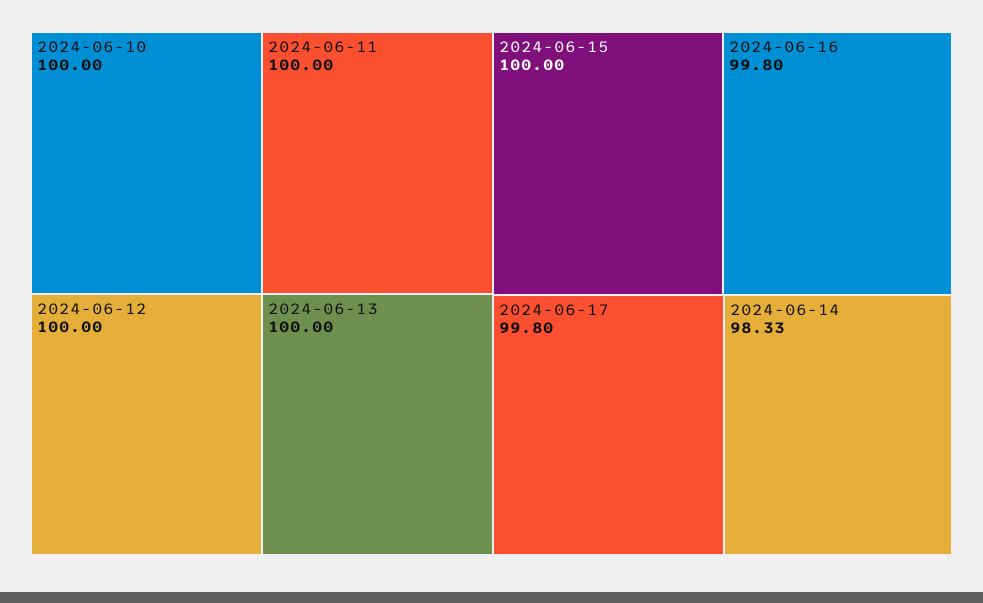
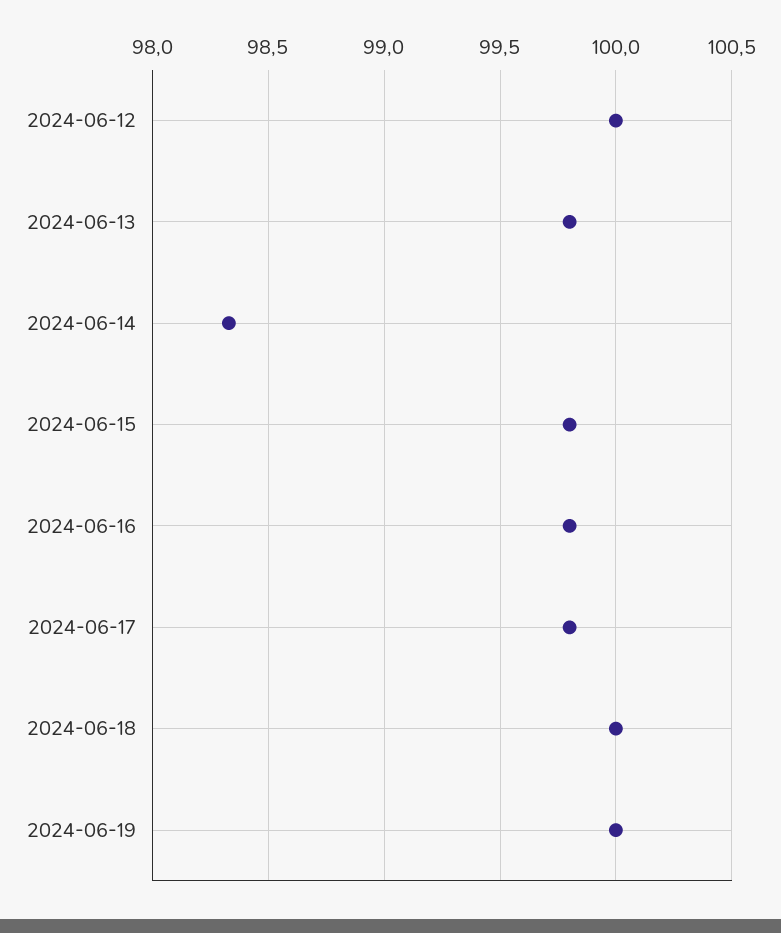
2024-06-10: 100 -> none
2024-06-11: 100 -> none
2024-06-13: 100 -> 99.8
2024-06-15: 100 -> 99.8
2024-06-18: none -> 100
2024-06-19: none -> 100

